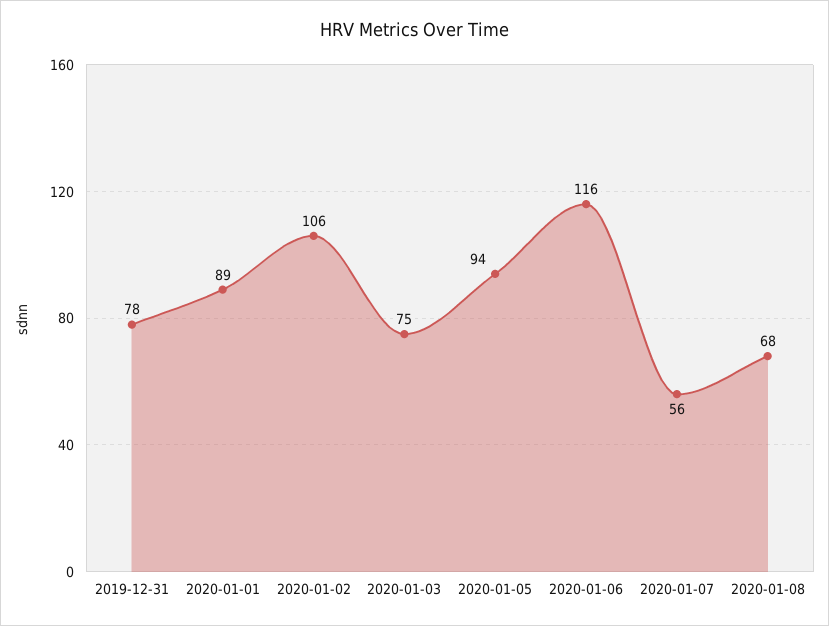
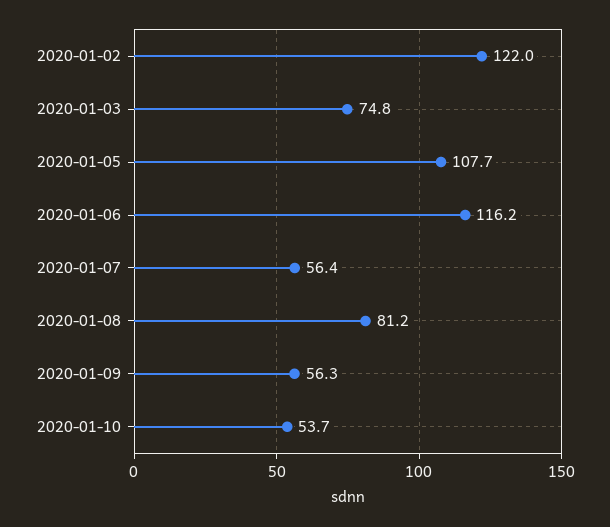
2019-12-31: 78 -> none
2020-01-01: 89 -> none
2020-01-02: 106 -> 122
2020-01-05: 94 -> 107.7
2020-01-08: 68 -> 81.2
2020-01-09: none -> 56.3
2020-01-10: none -> 53.7

